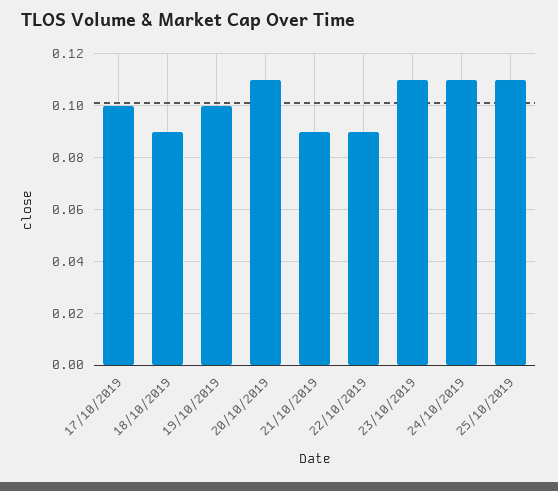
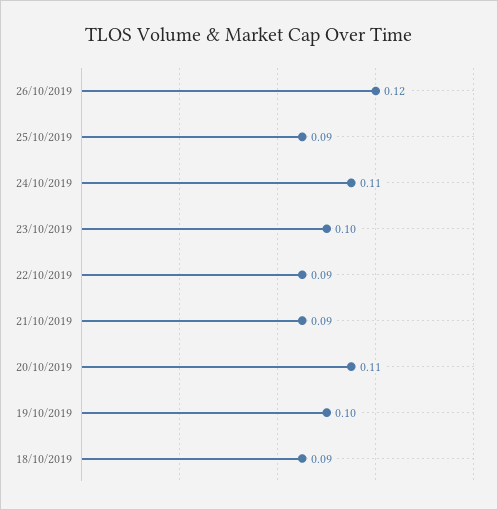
17/10/2019: 0.1 -> none
23/10/2019: 0.11 -> 0.1
25/10/2019: 0.11 -> 0.09
26/10/2019: none -> 0.12

